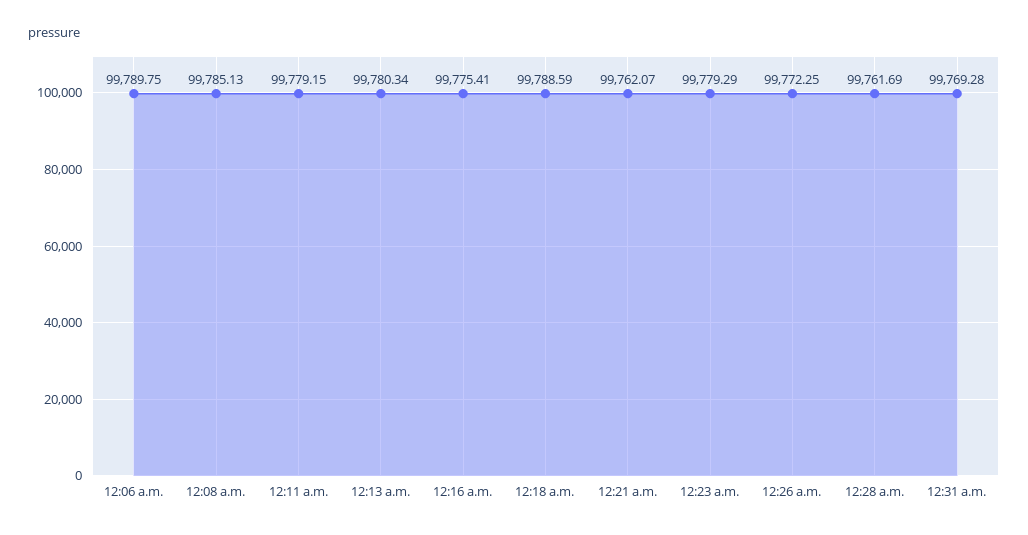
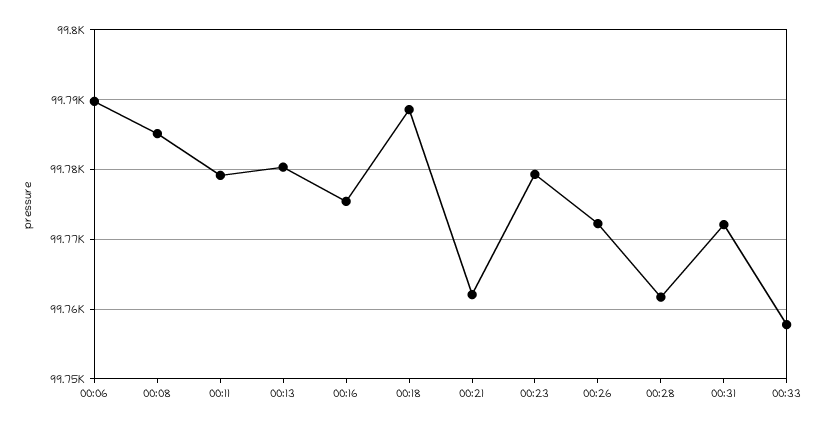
12:31 a.m.: 99769.28 -> 99772
00:33: none -> 99758

